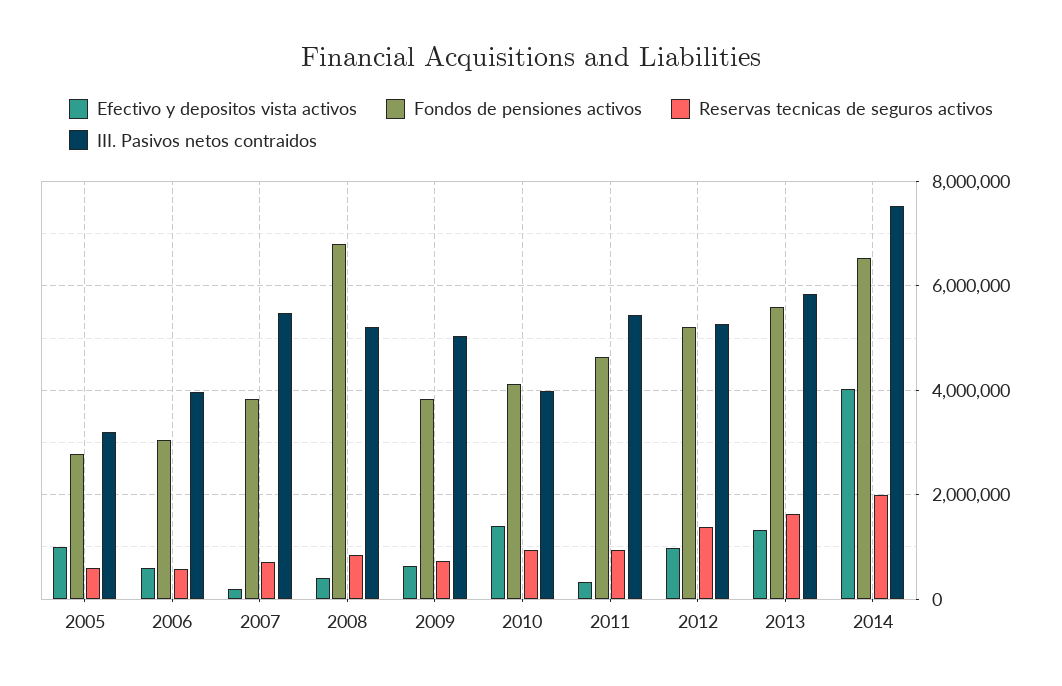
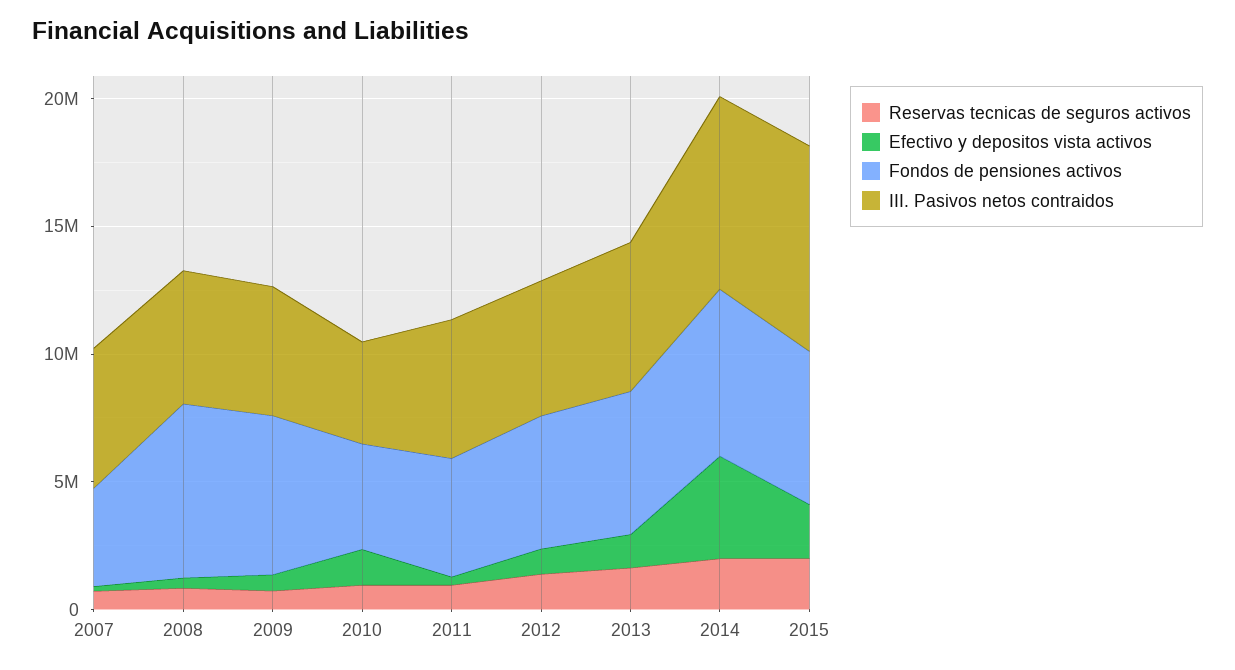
Efectivo y depositos vista activos, 2005: 1000000 -> none
Fondos de pensiones activos, 2005: 2800000 -> none
Reservas tecnicas de seguros activos, 2005: 600000 -> none
III. Pasivos netos contraidos, 2005: 3200000 -> none
Efectivo y depositos vista activos, 2006: 600000 -> none
Fondos de pensiones activos, 2006: 3000000 -> none
Reservas tecnicas de seguros activos, 2006: 600000 -> none
III. Pasivos netos contraidos, 2006: 4000000 -> none
Fondos de pensiones activos, 2009: 3800000 -> 6000000
Reservas tecnicas de seguros activos, 2015: none -> 2000000
Efectivo y depositos vista activos, 2015: none -> 2000000
Fondos de pensiones activos, 2015: none -> 6000000
III. Pasivos netos contraidos, 2015: none -> 8000000

